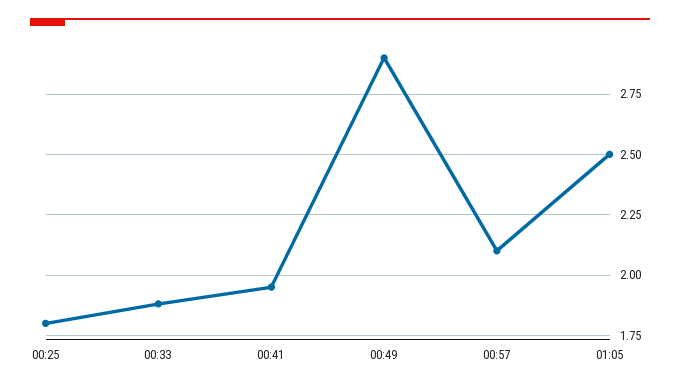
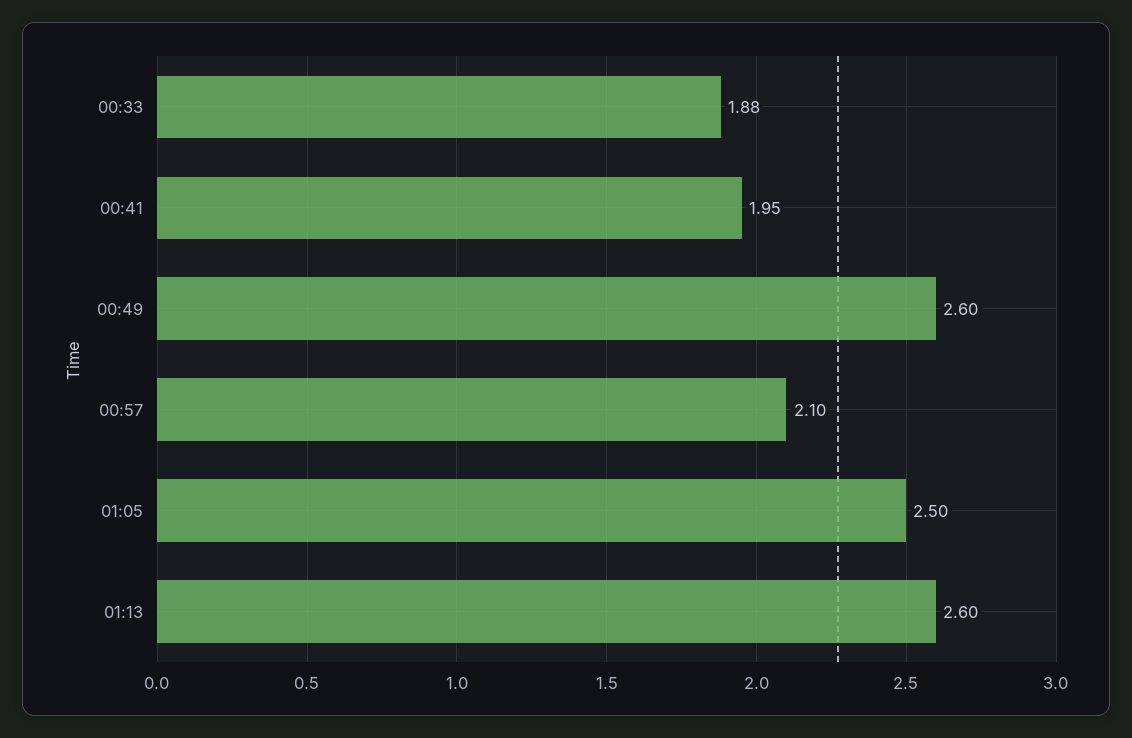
00:25: 1.8 -> none
00:49: 2.9 -> 2.6
01:13: none -> 2.6

